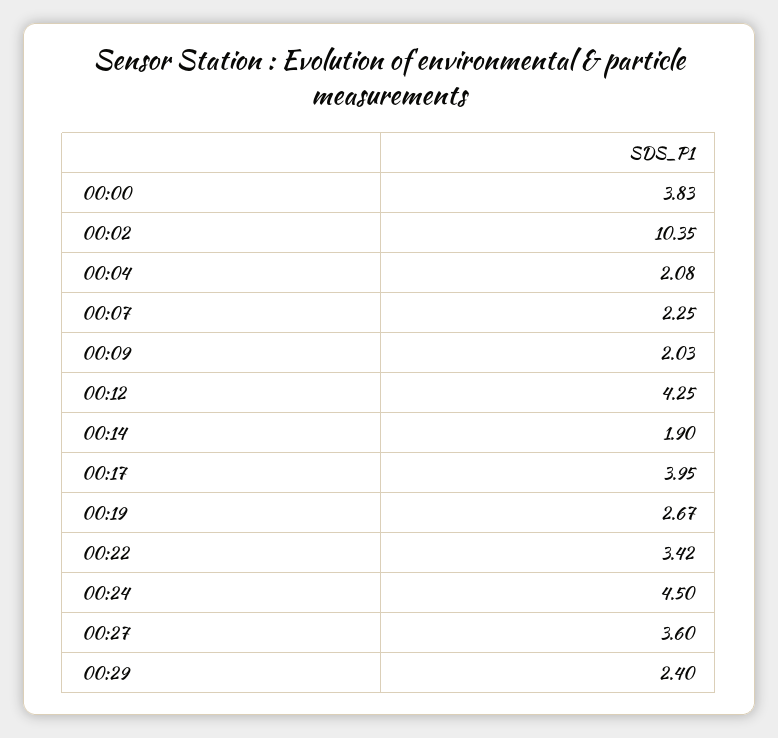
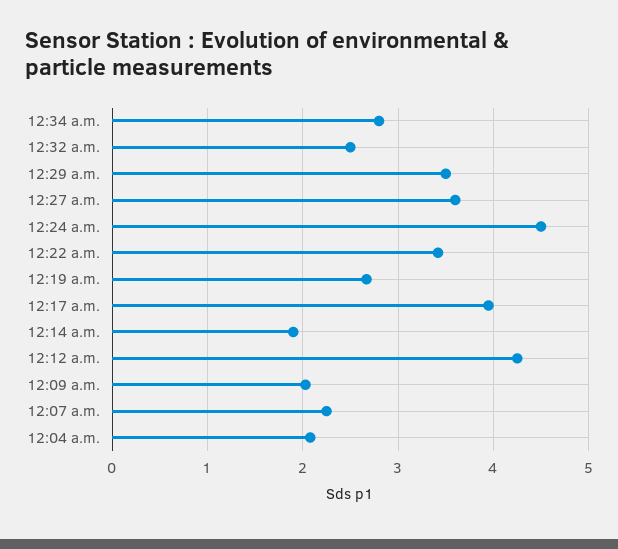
00:00: 3.83 -> none
00:02: 10.35 -> none
00:29: 2.4 -> 3.5
12:34 a.m.: none -> 2.8
12:32 a.m.: none -> 2.5

